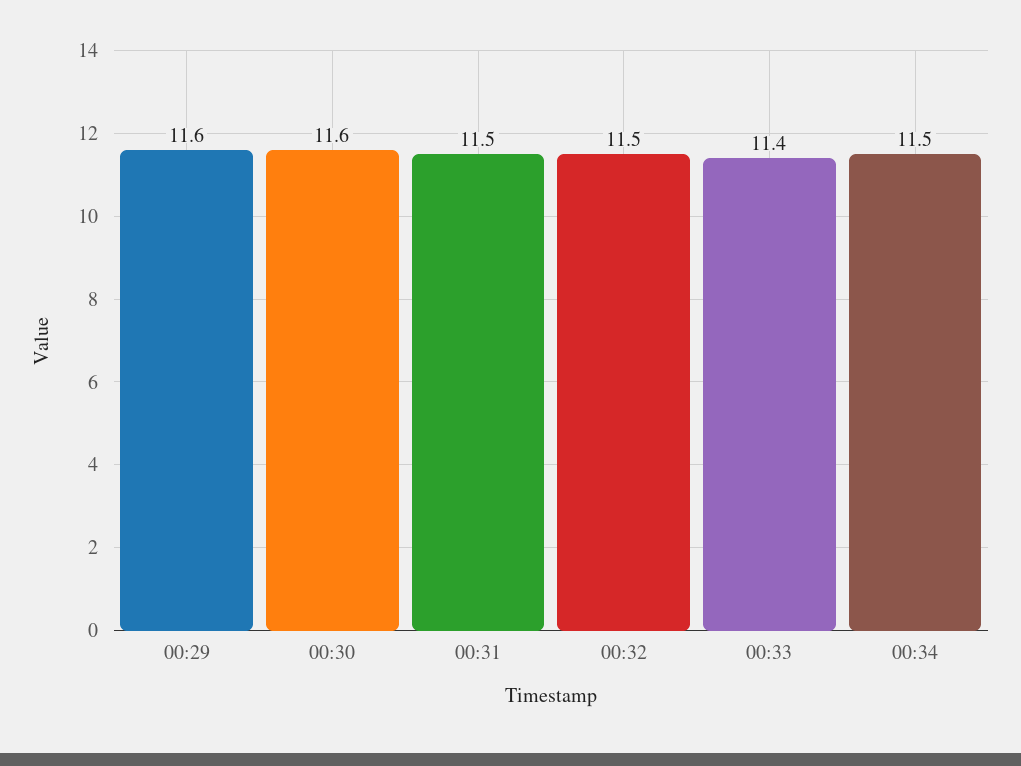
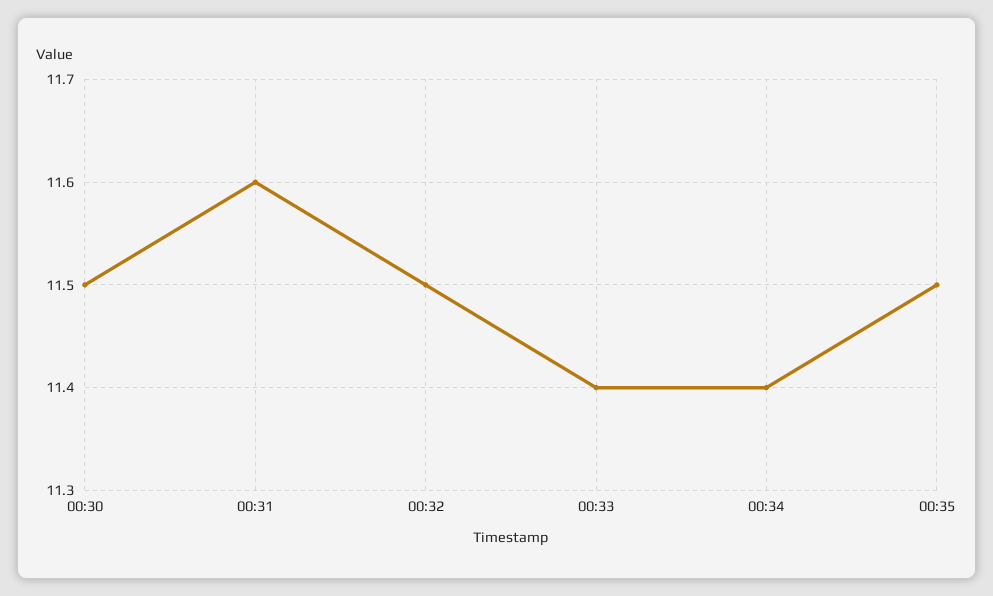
00:29: 11.6 -> none
00:30: 11.6 -> 11.5
00:31: 11.5 -> 11.6
00:34: 11.5 -> 11.4
00:35: none -> 11.5

